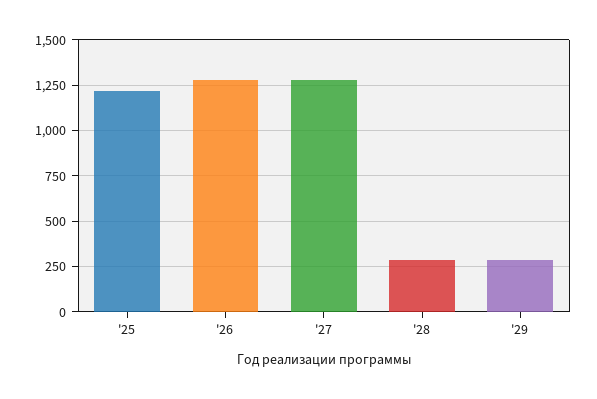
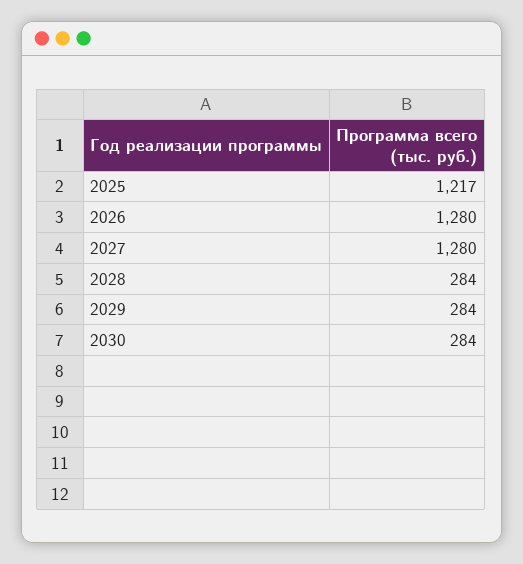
2030: none -> 284

